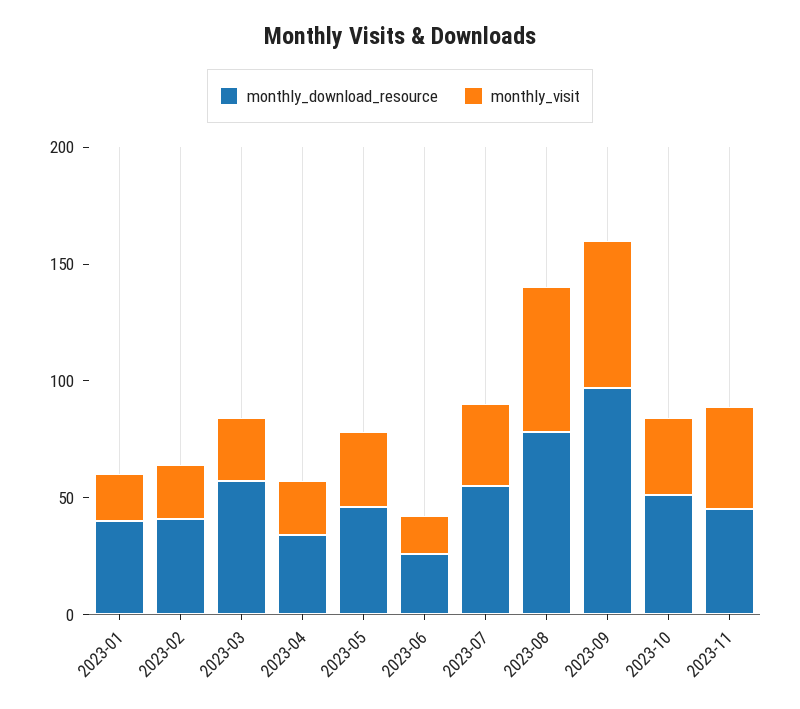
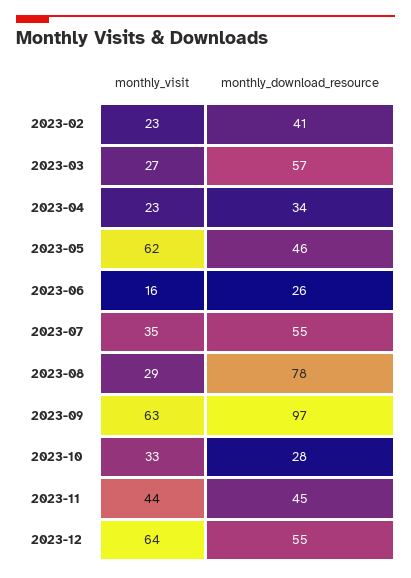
monthly_download_resource, 2023-01: 40 -> none
monthly_visit, 2023-01: 20 -> none
monthly_visit, 2023-05: 30 -> 62
monthly_visit, 2023-08: 60 -> 29
monthly_download_resource, 2023-10: 50 -> 28
monthly_visit, 2023-12: none -> 64
monthly_download_resource, 2023-12: none -> 55

